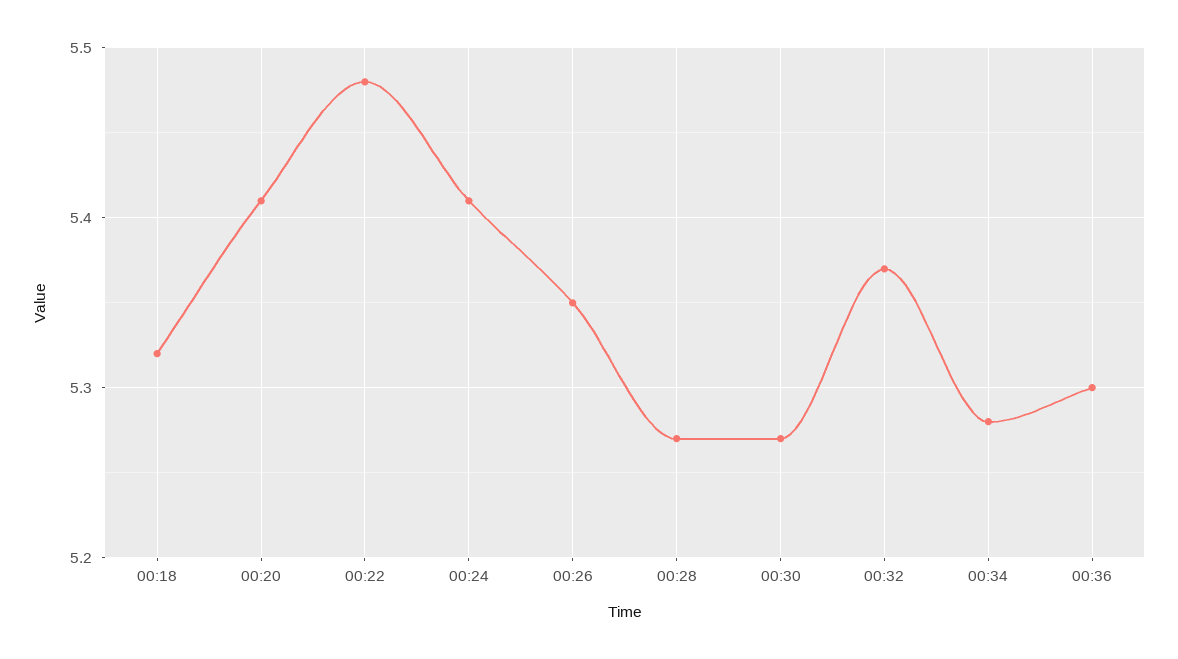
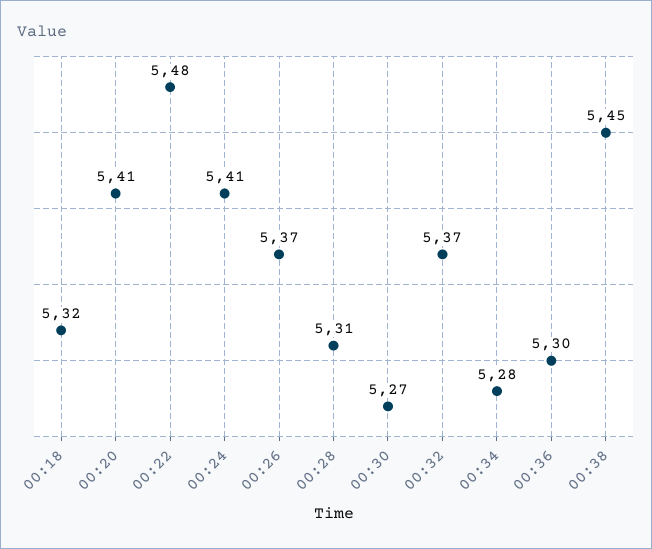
00:26: 5.35 -> 5.37
00:28: 5.27 -> 5.31
00:38: none -> 5.45

